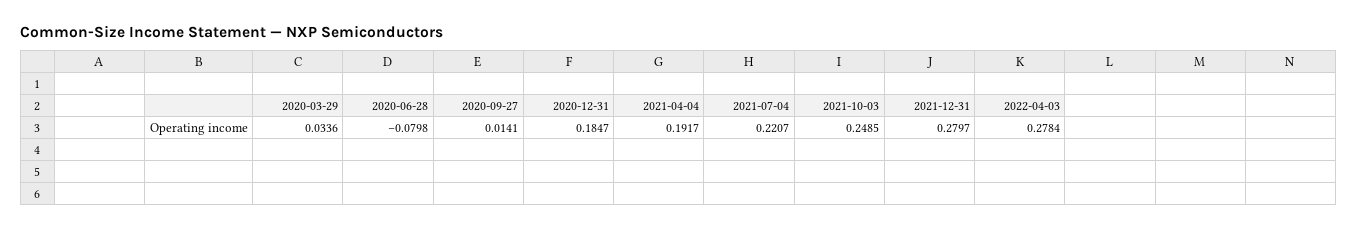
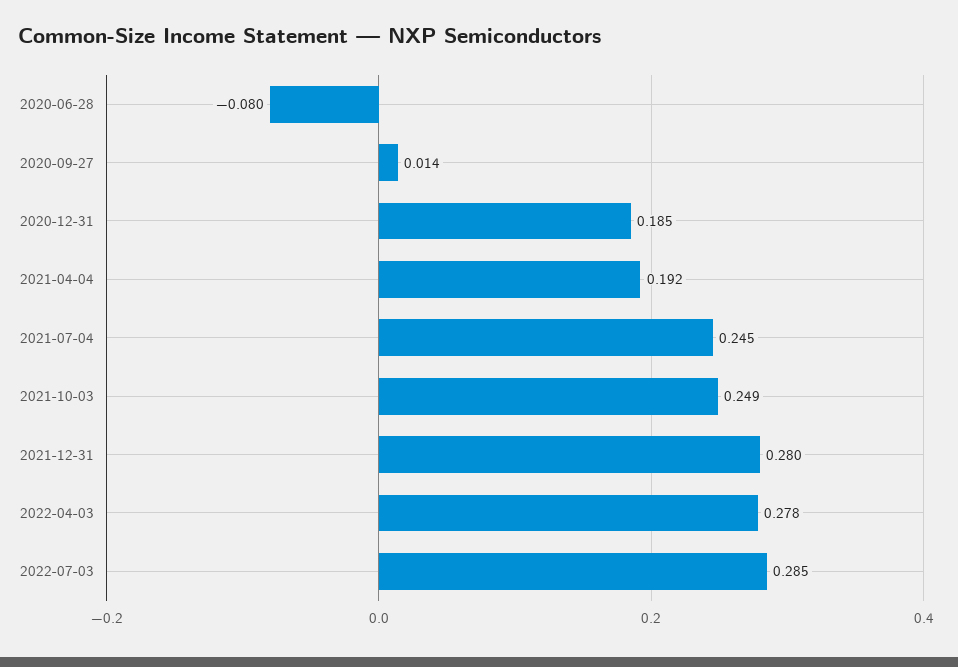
2020-03-29: 0.0336 -> none
2021-07-04: 0.2207 -> 0.245
2022-07-03: none -> 0.285

